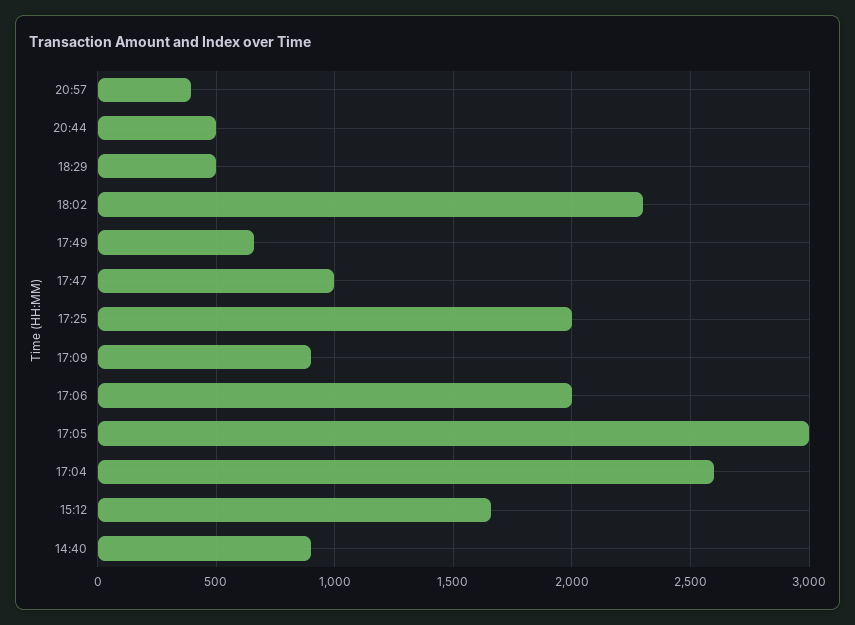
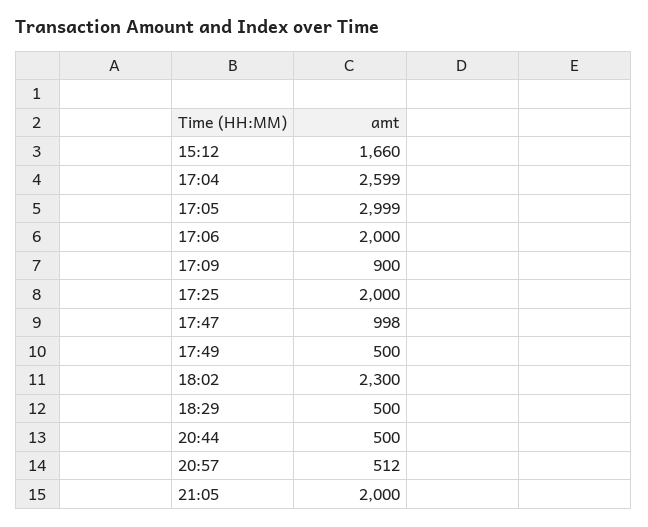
20:57: 400 -> 512
17:49: 650 -> 500
14:40: 900 -> none
21:05: none -> 2000

